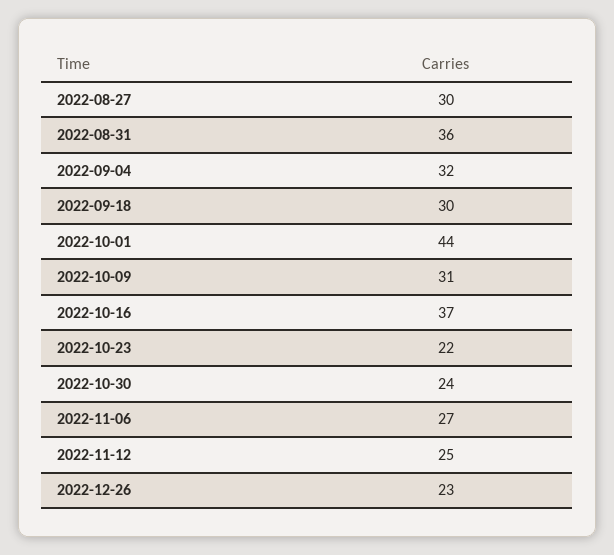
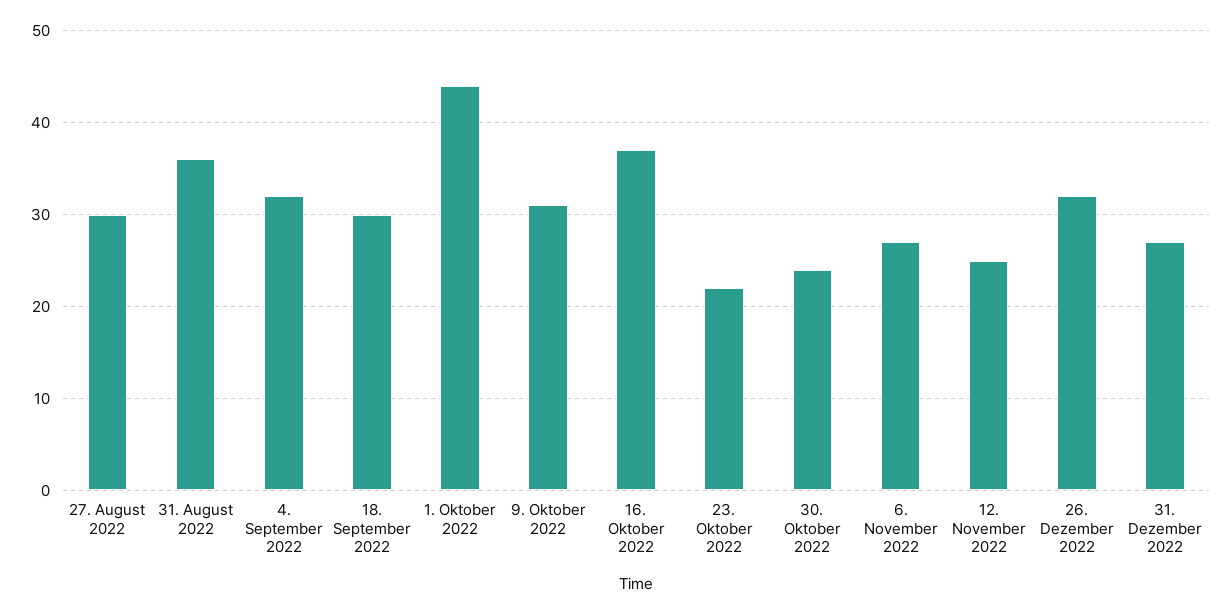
2022-12-26: 23 -> 32
31. Dezember 2022: none -> 27

